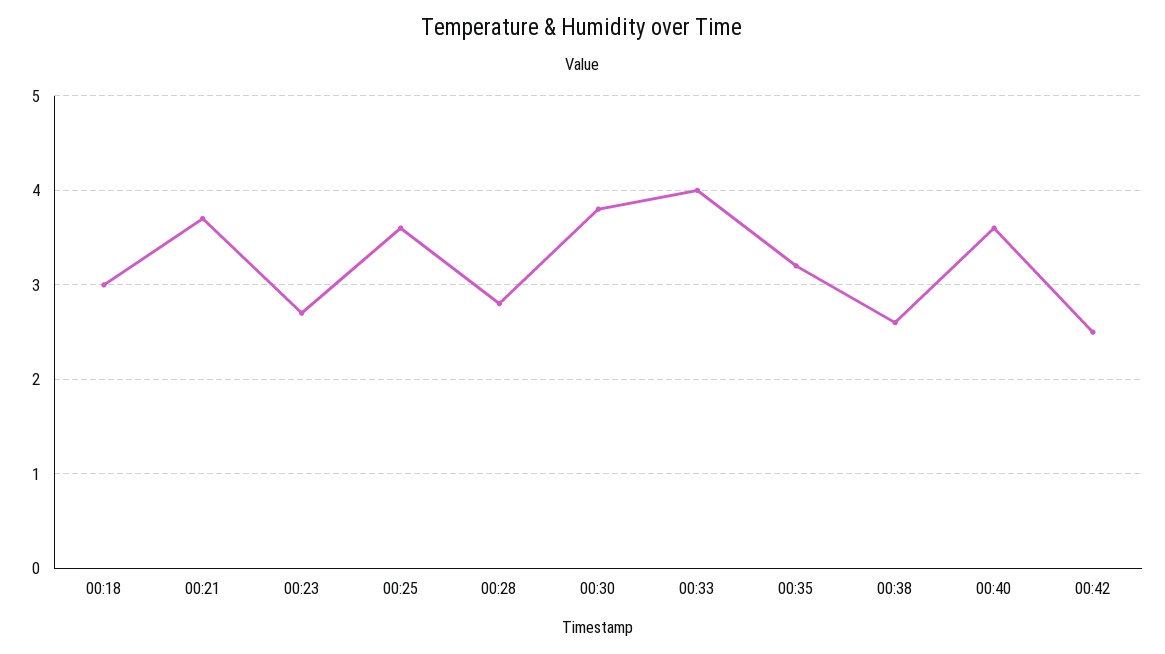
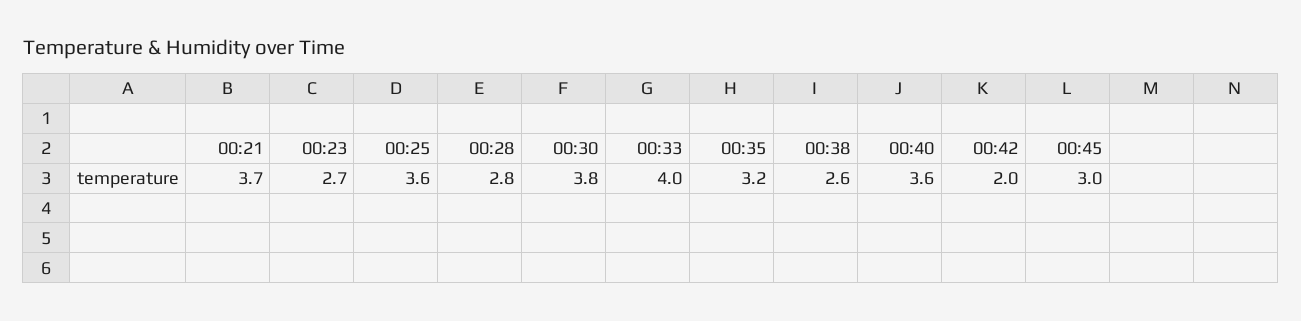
00:18: 3 -> none
00:42: 2.5 -> 2
00:45: none -> 3

